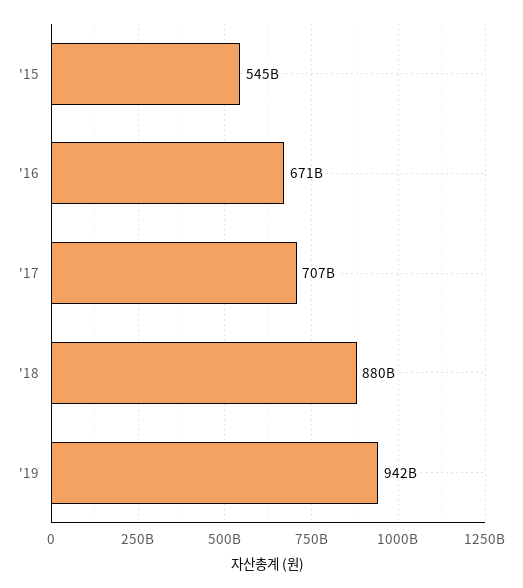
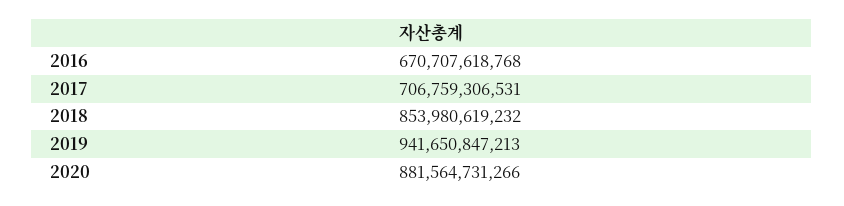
'15: 545000000000 -> none
'18: 880000000000 -> 853980619232
2020: none -> 881564731266

